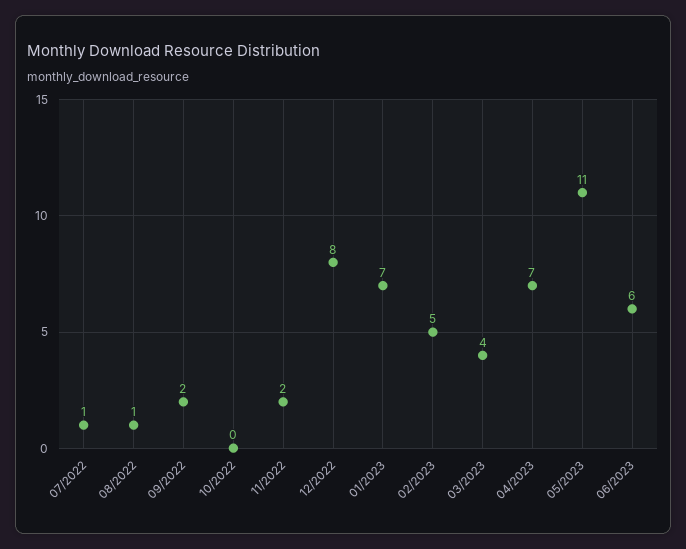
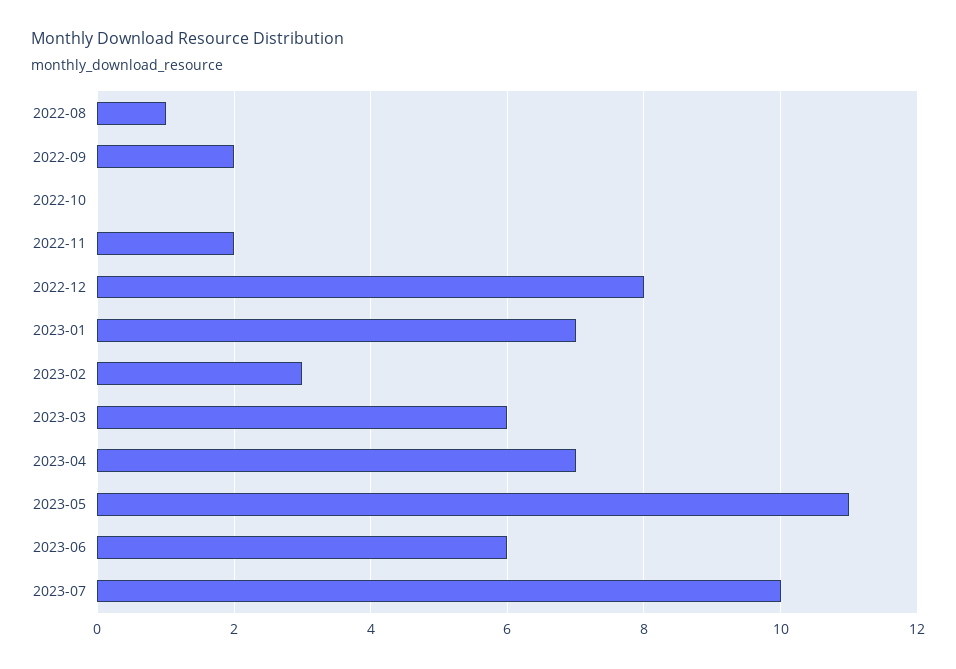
07/2022: 1 -> none
02/2023: 5 -> 3
03/2023: 4 -> 6
2023-07: none -> 10

